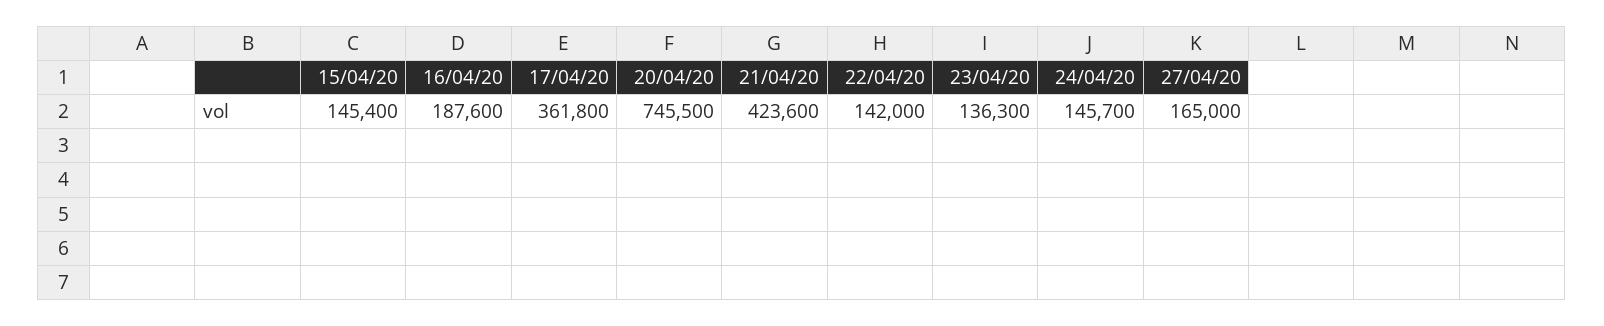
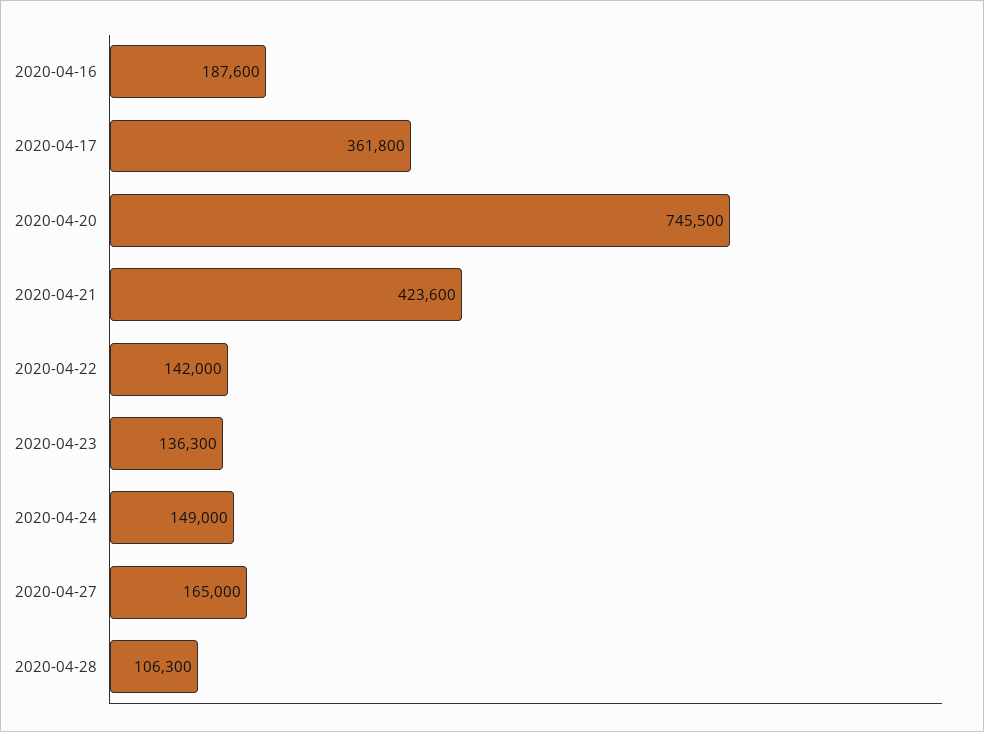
15/04/20: 145400 -> none
24/04/20: 145700 -> 149000
2020-04-28: none -> 106300

